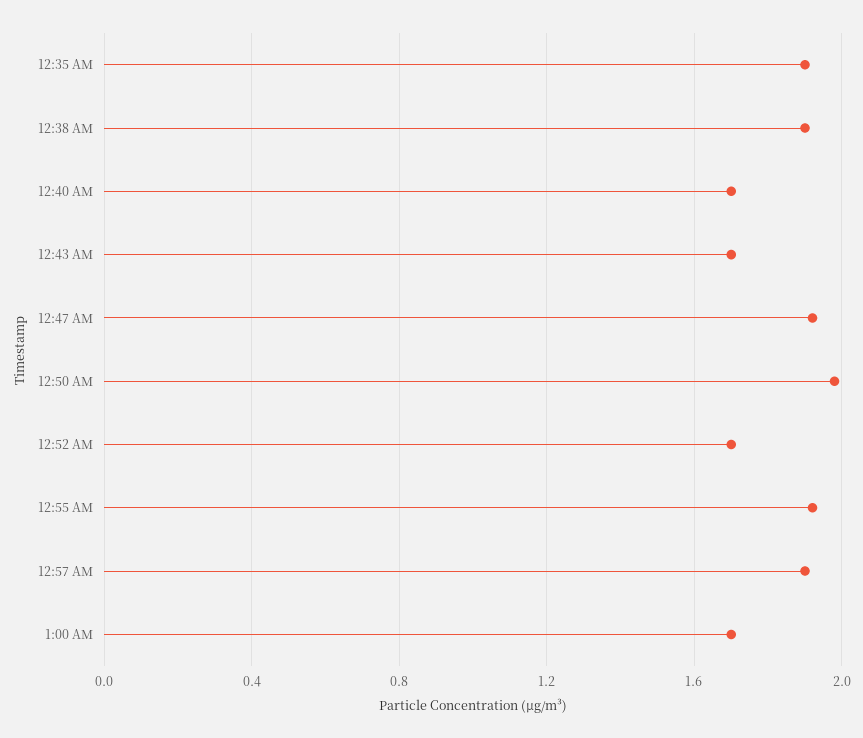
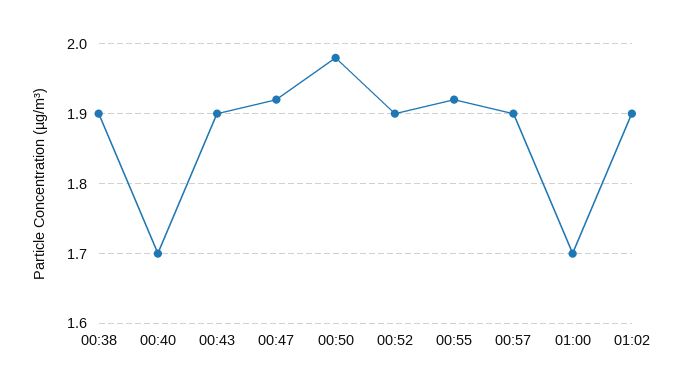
12:35 AM: 1.9 -> none
12:43 AM: 1.7 -> 1.9
12:52 AM: 1.7 -> 1.9
01:02: none -> 1.9

